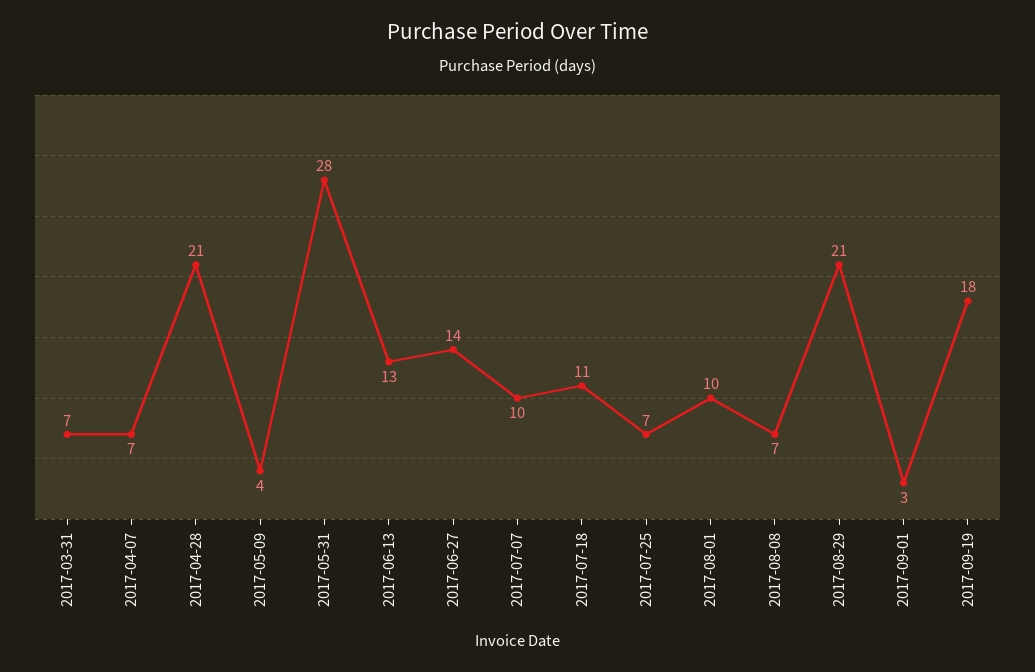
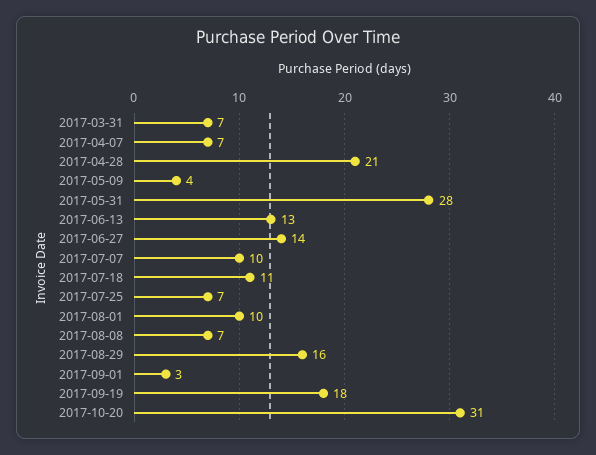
2017-08-29: 21 -> 16
2017-10-20: none -> 31

